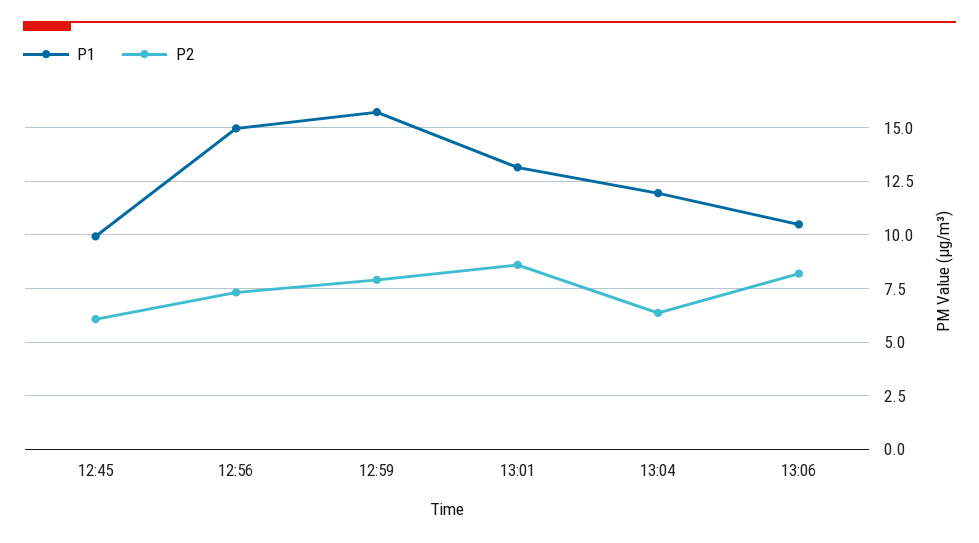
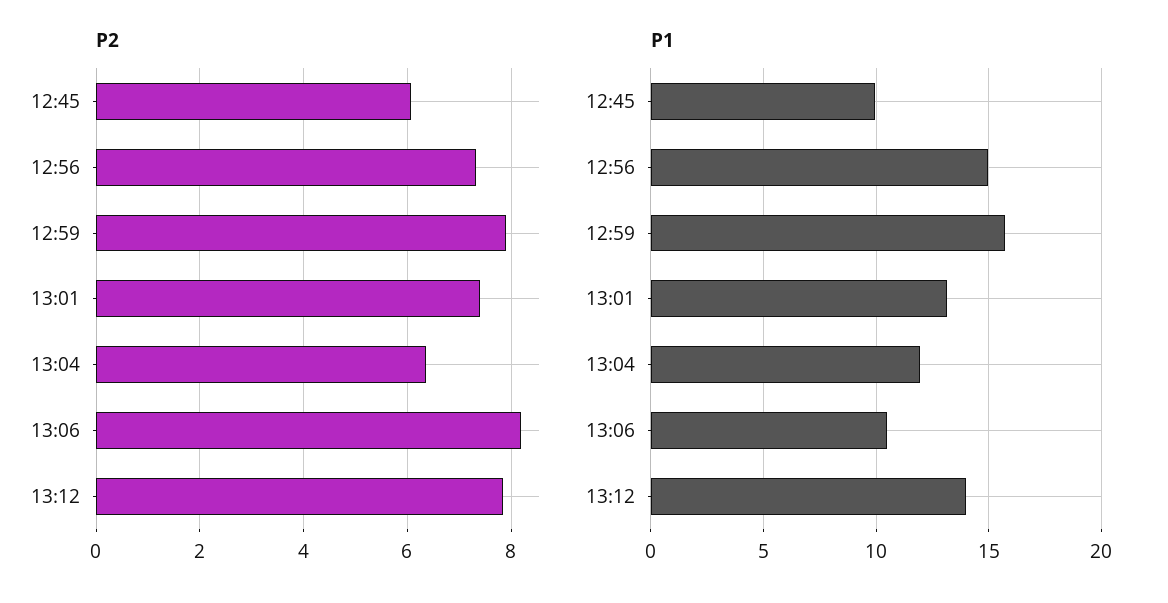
P2, 13:01: 8.5 -> 7.4
P2, 13:12: none -> 7.8
P1, 13:12: none -> 14

